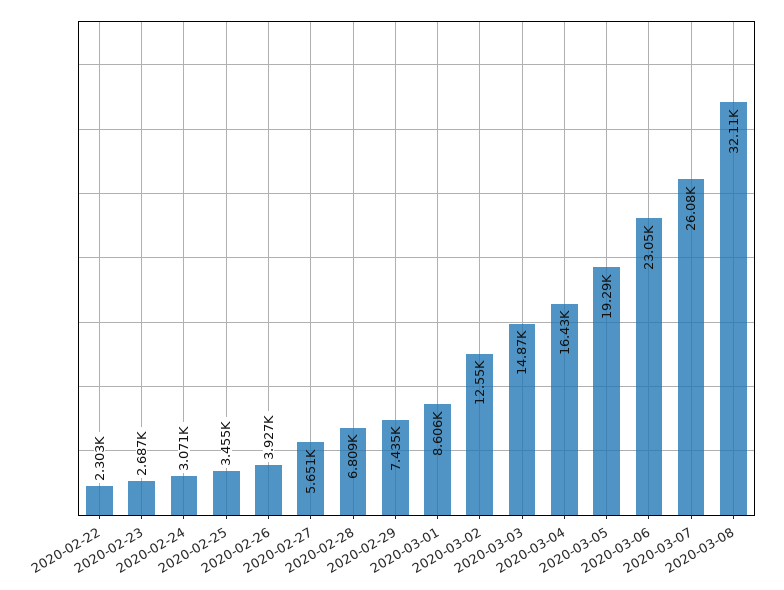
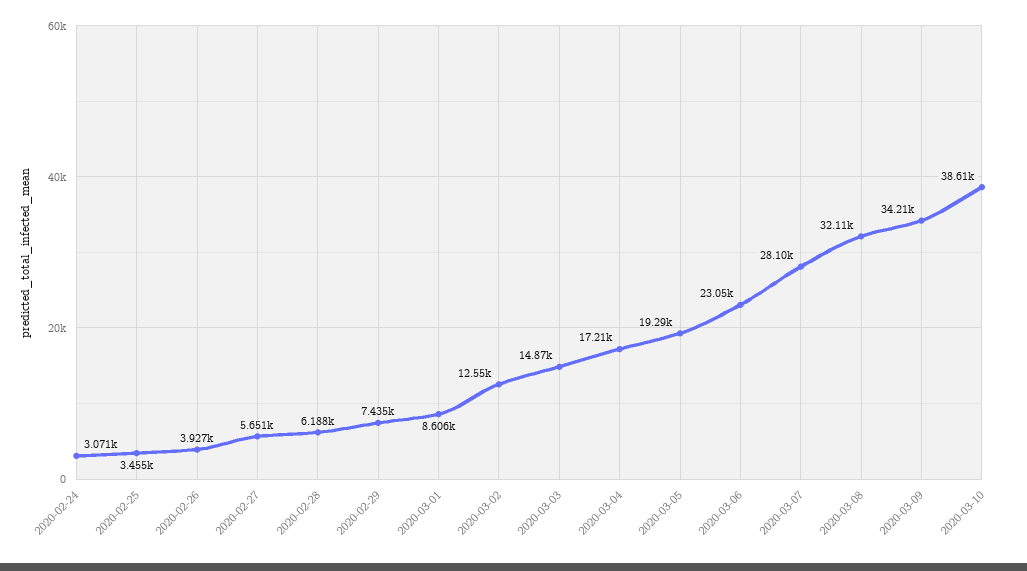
2020-02-22: 2303 -> none
2020-02-23: 2687 -> none
2020-02-28: 6809 -> 6188
2020-03-04: 16430 -> 17210
2020-03-07: 26080 -> 28100
2020-03-09: none -> 34210
2020-03-10: none -> 38610

